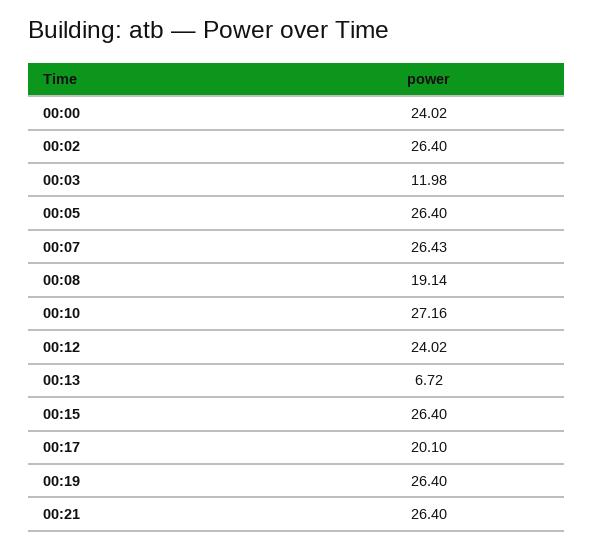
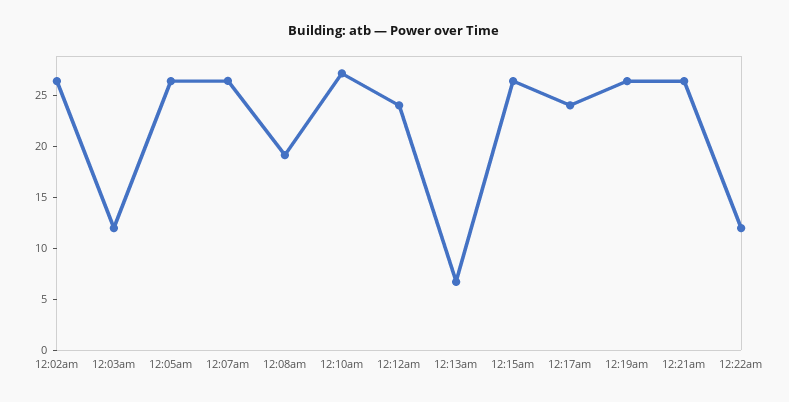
00:00: 24.02 -> none
00:17: 20.1 -> 24
12:22am: none -> 12

